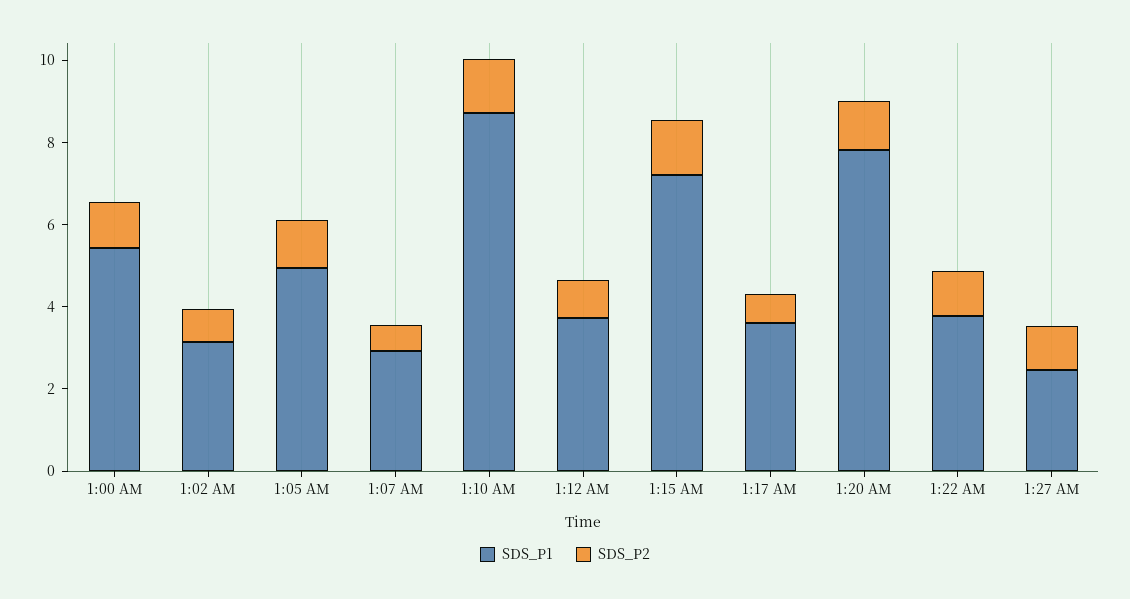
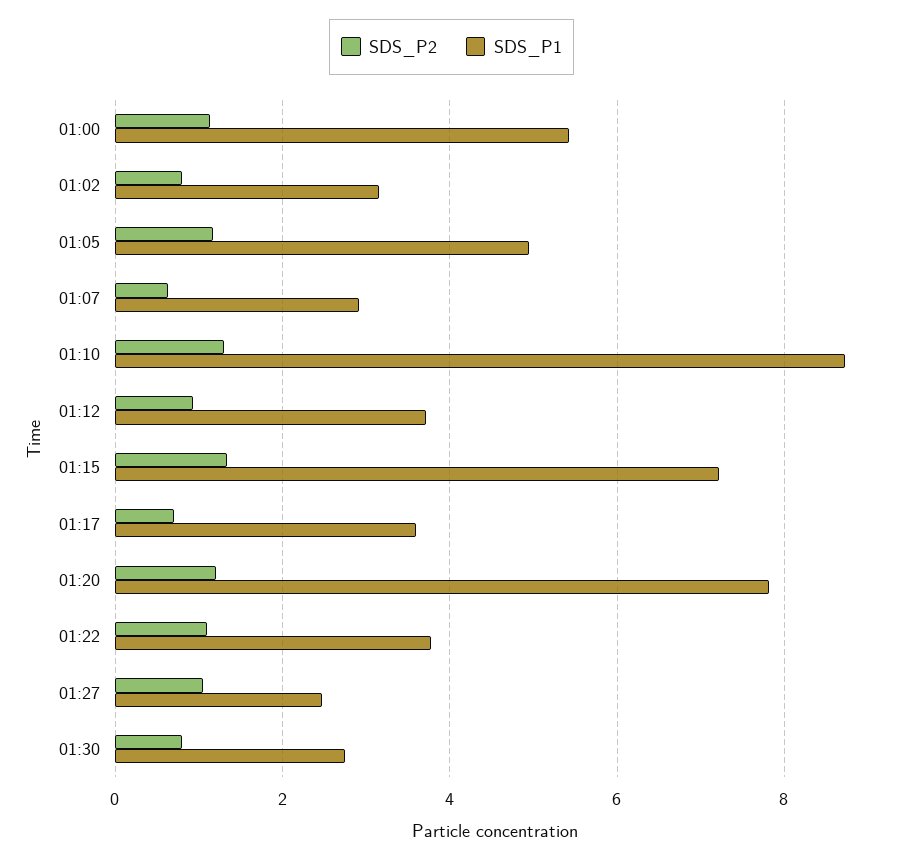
SDS_P2, 01:30: none -> 0.8
SDS_P1, 01:30: none -> 2.8

